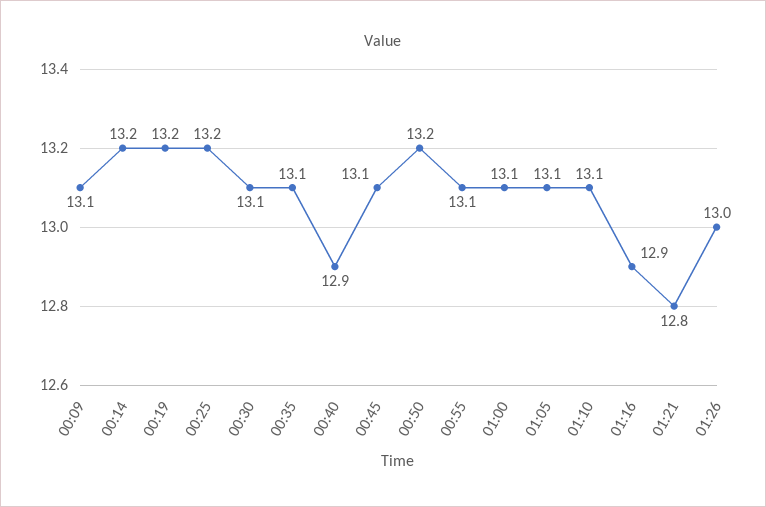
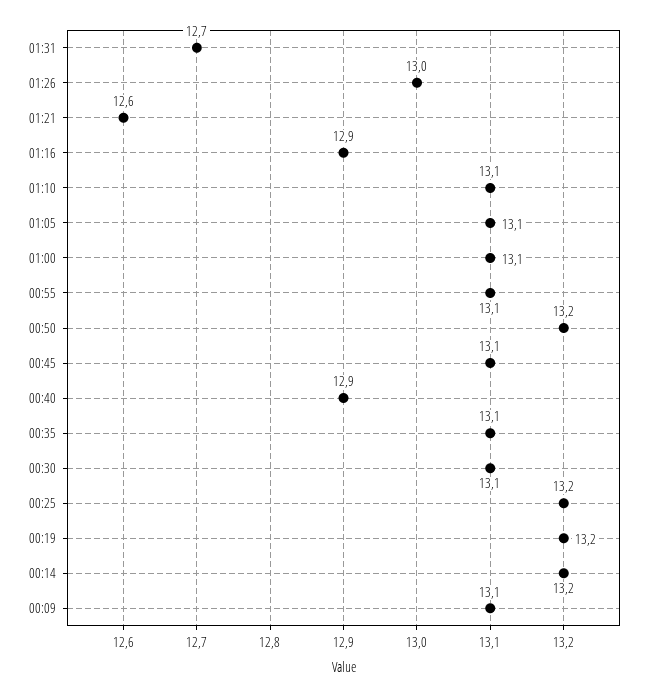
01:21: 12.8 -> 12.6
01:31: none -> 12.7

